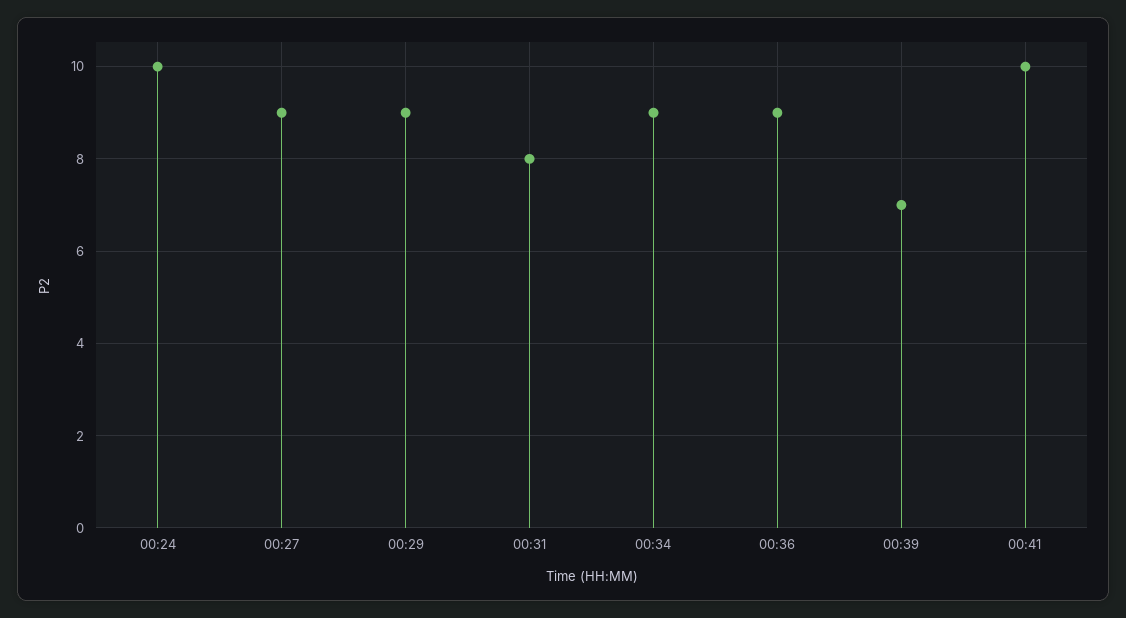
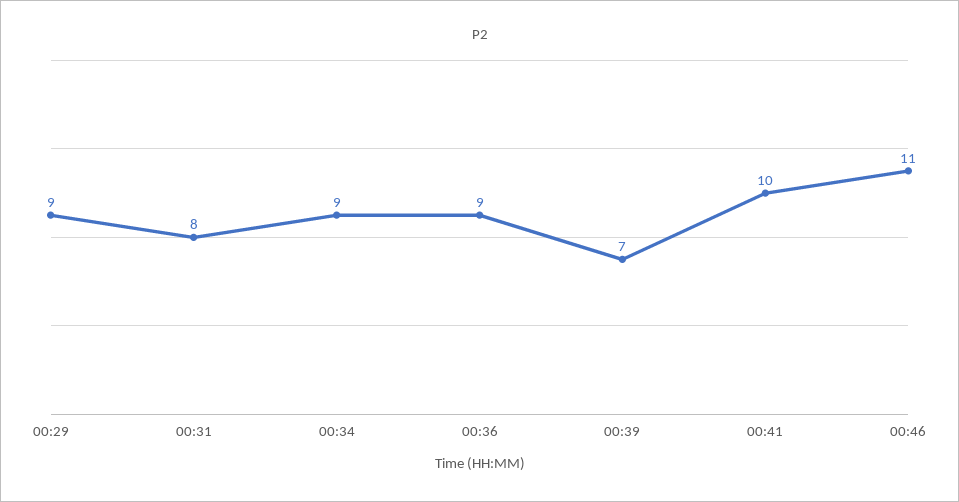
00:24: 10 -> none
00:27: 9 -> none
00:46: none -> 11

